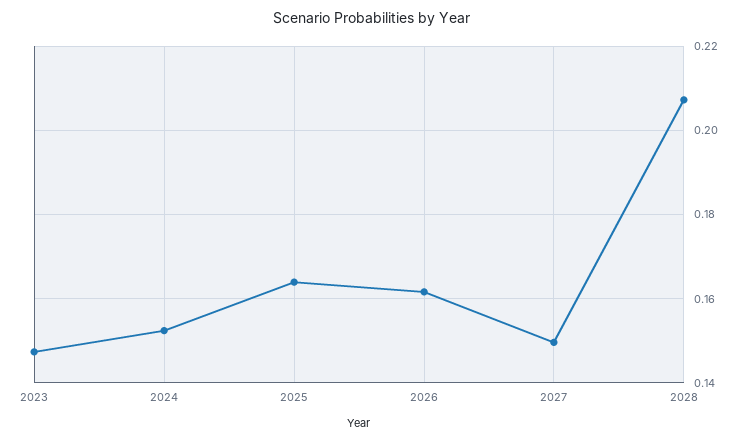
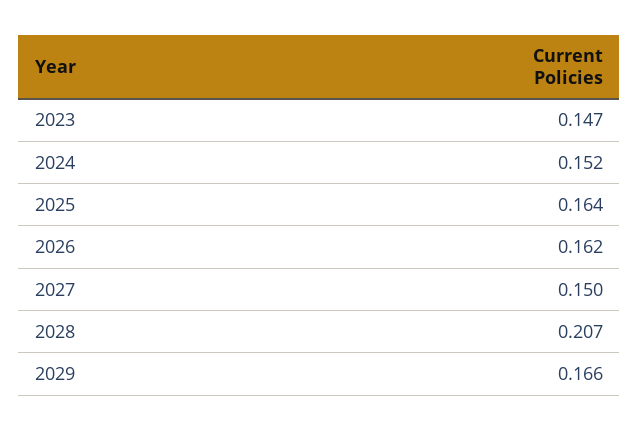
2029: none -> 0.166

